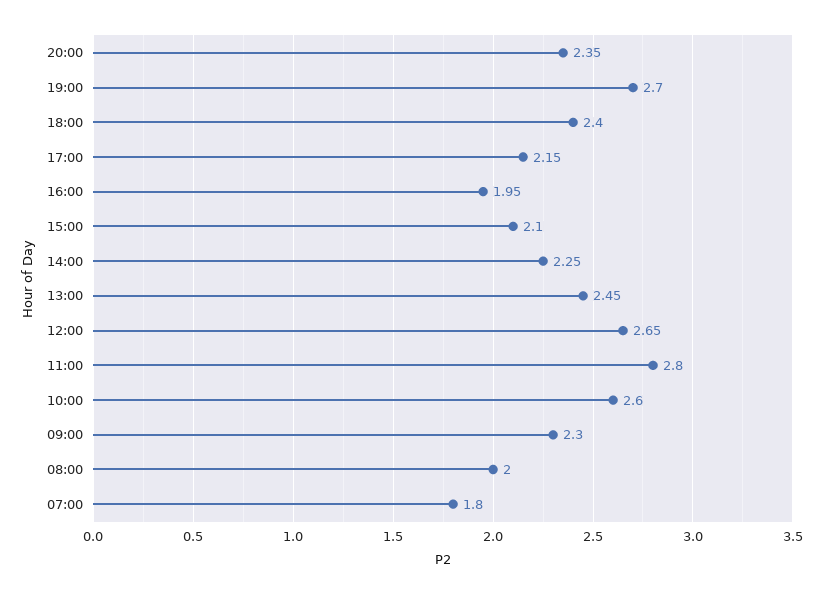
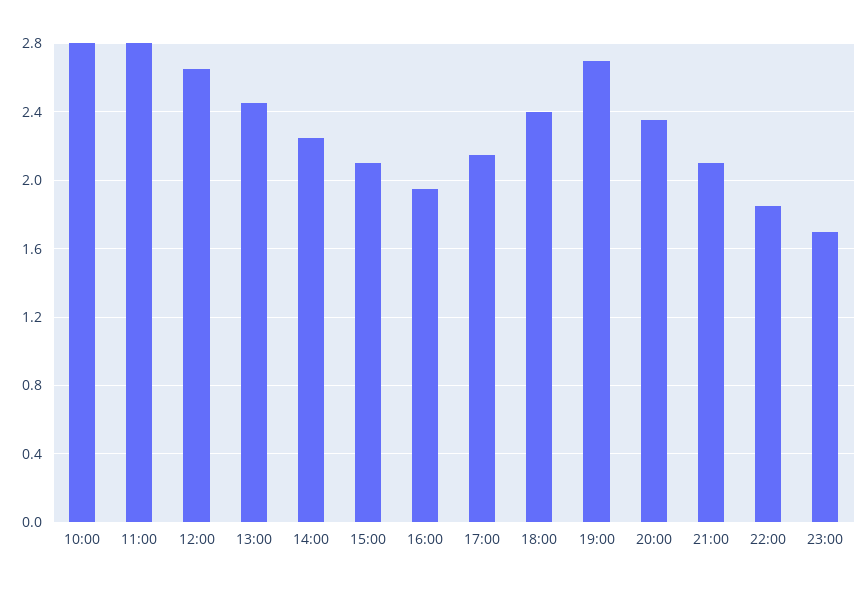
10:00: 2.6 -> 2.8
09:00: 2.3 -> none
08:00: 2 -> none
07:00: 1.8 -> none
21:00: none -> 2.1
22:00: none -> 1.85
23:00: none -> 1.7

